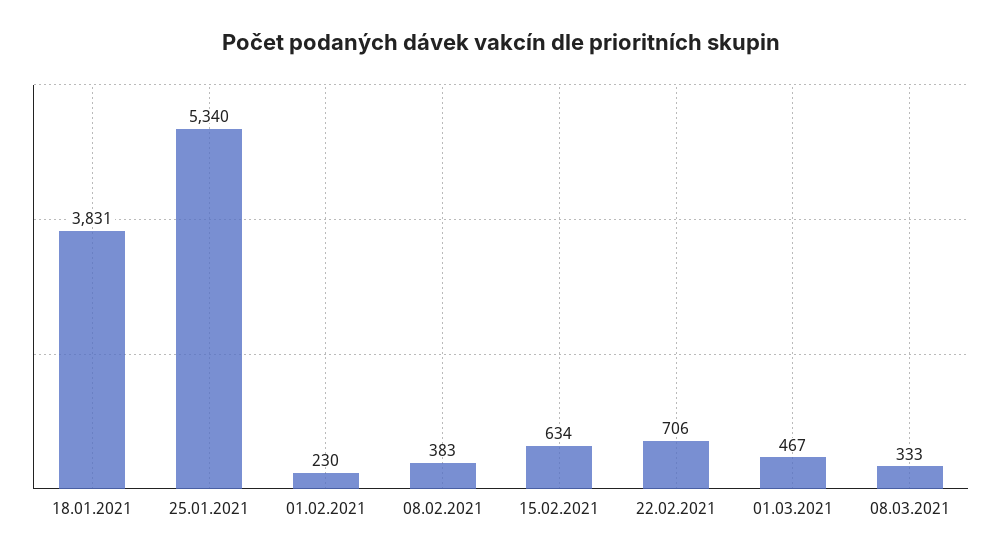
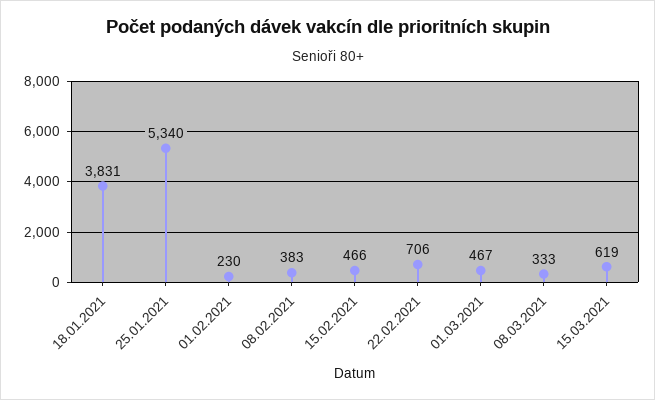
15.02.2021: 634 -> 466
15.03.2021: none -> 619

